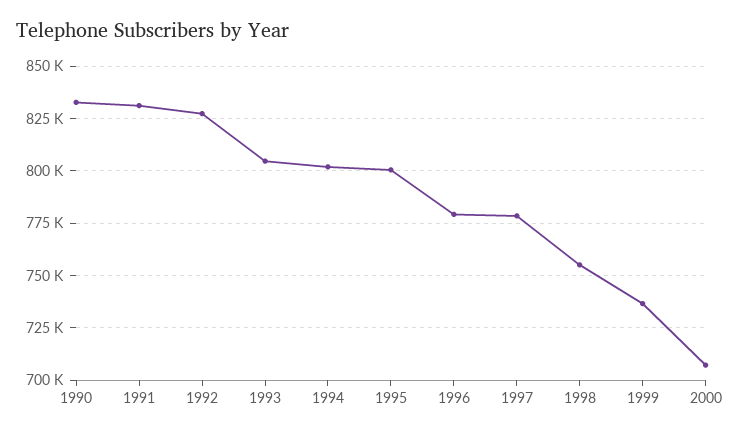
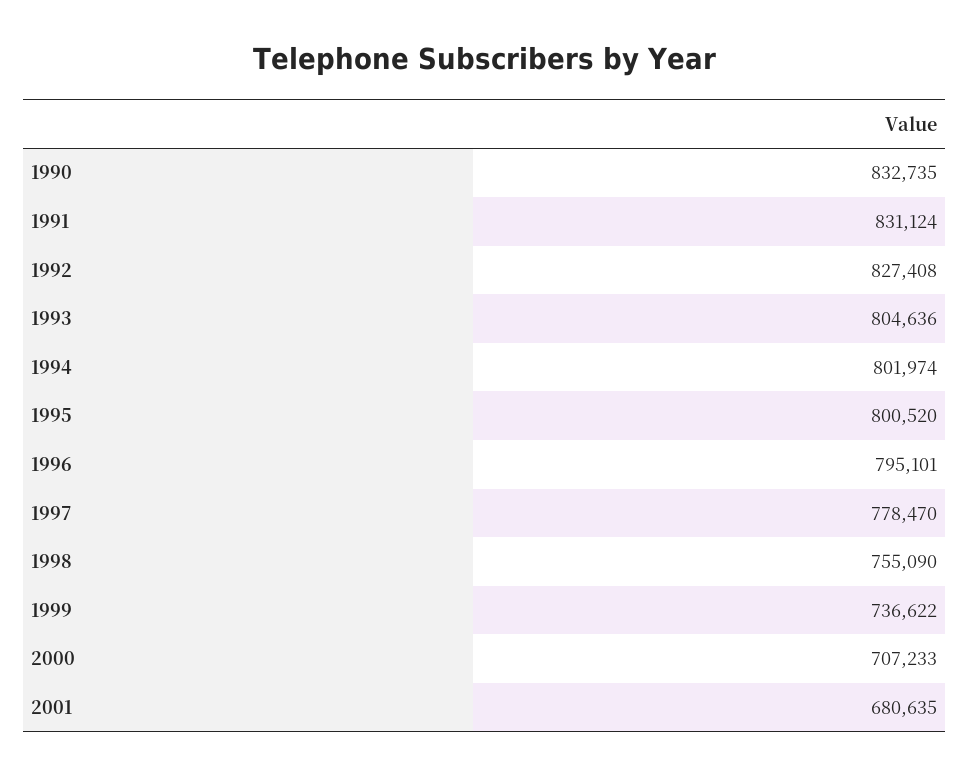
1996: 780000 -> 795101
2001: none -> 680635

